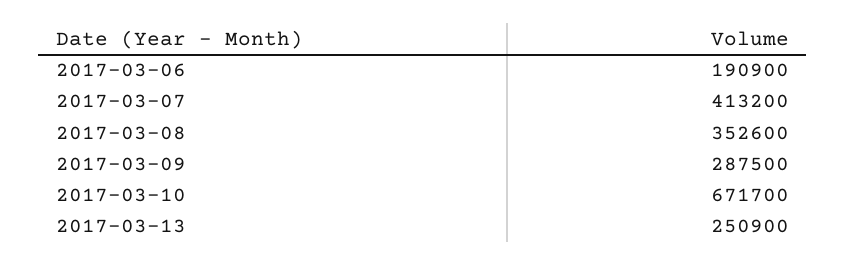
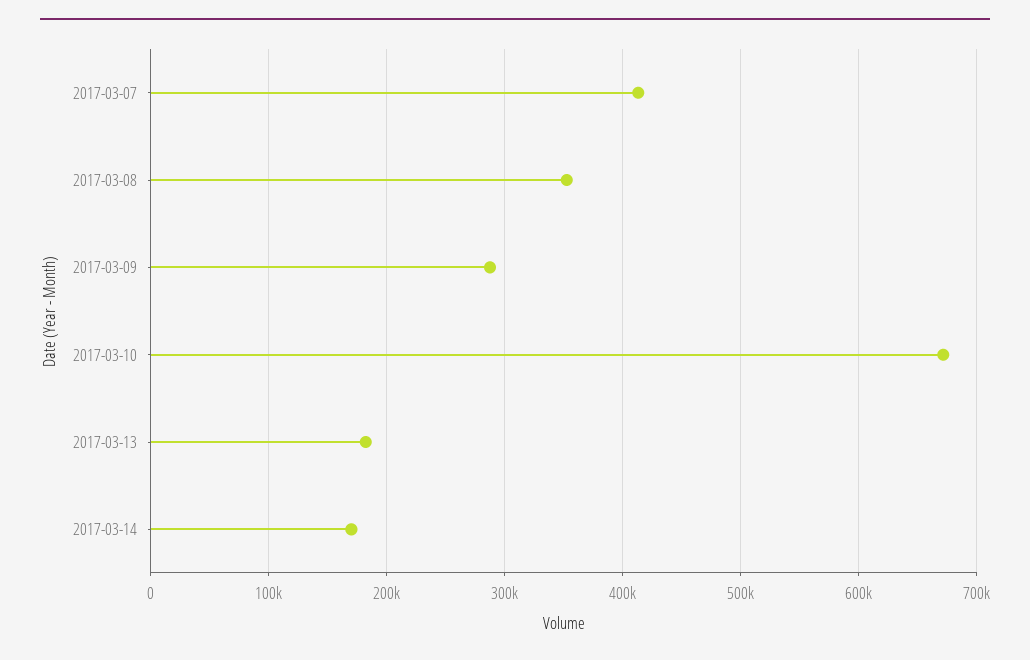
2017-03-06: 190900 -> none
2017-03-13: 250900 -> 180000
2017-03-14: none -> 170000

